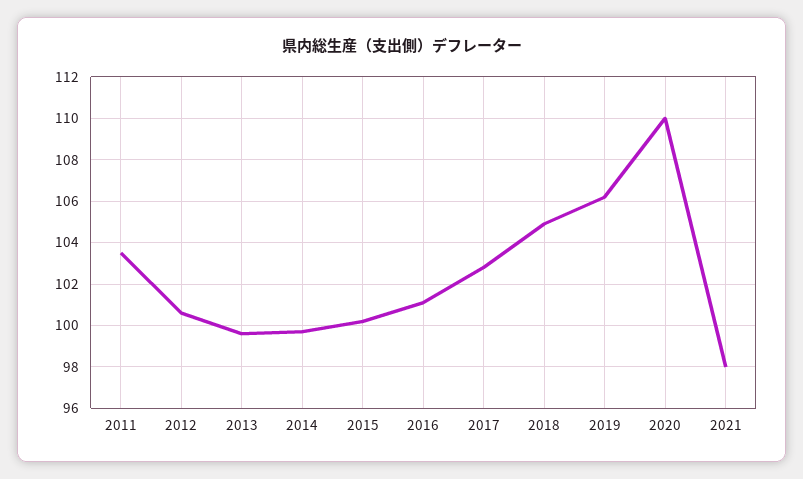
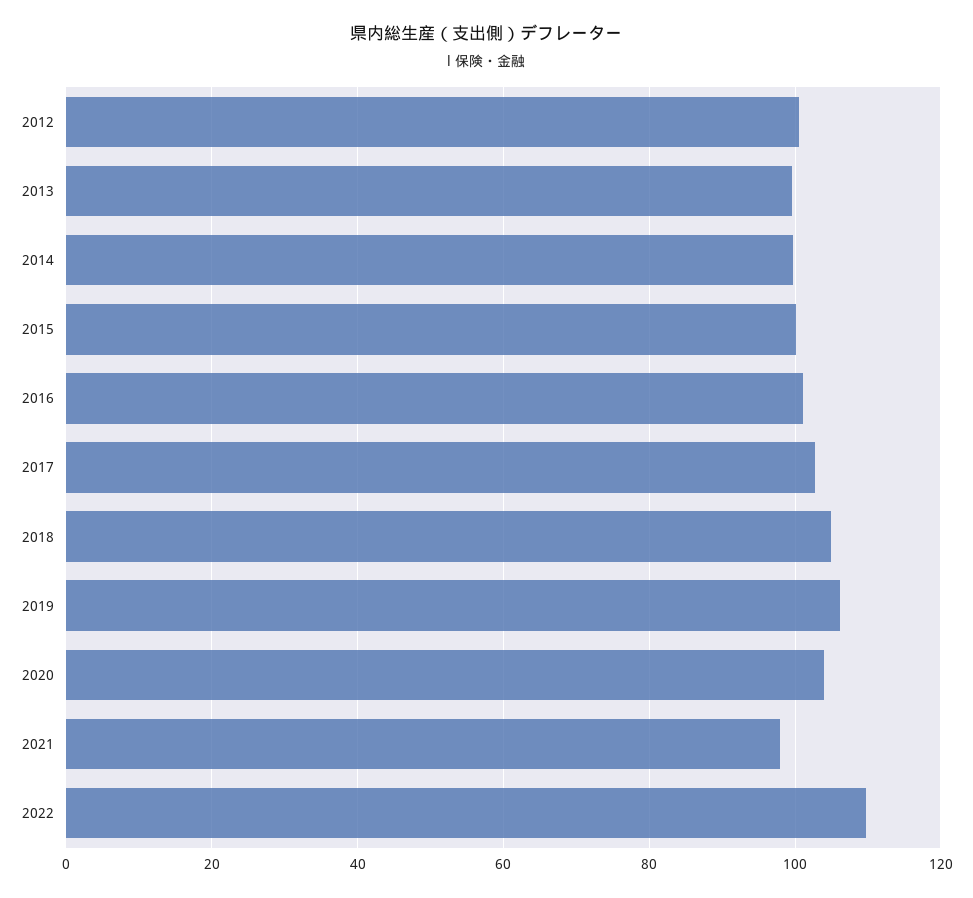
2011: 103.5 -> none
2020: 110 -> 104
2022: none -> 110

